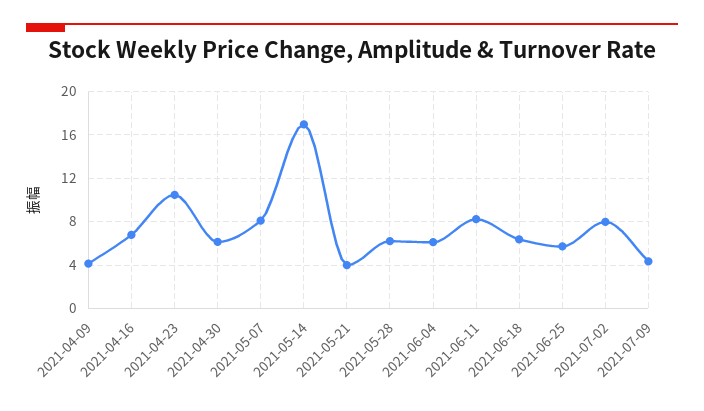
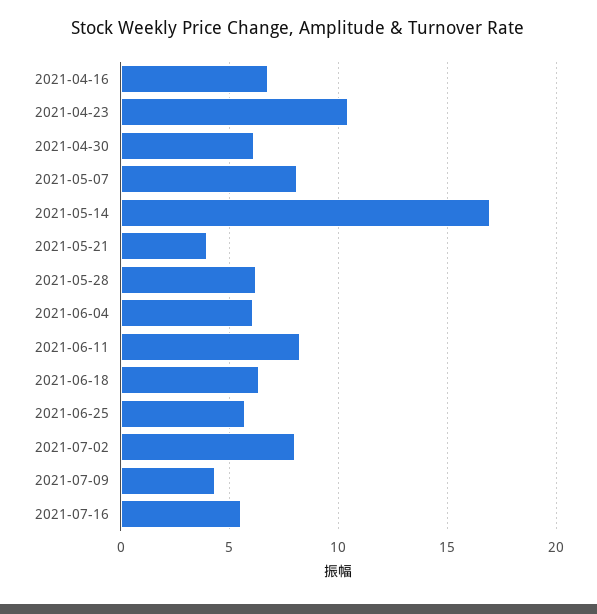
2021-04-09: 4 -> none
2021-07-16: none -> 5.5

